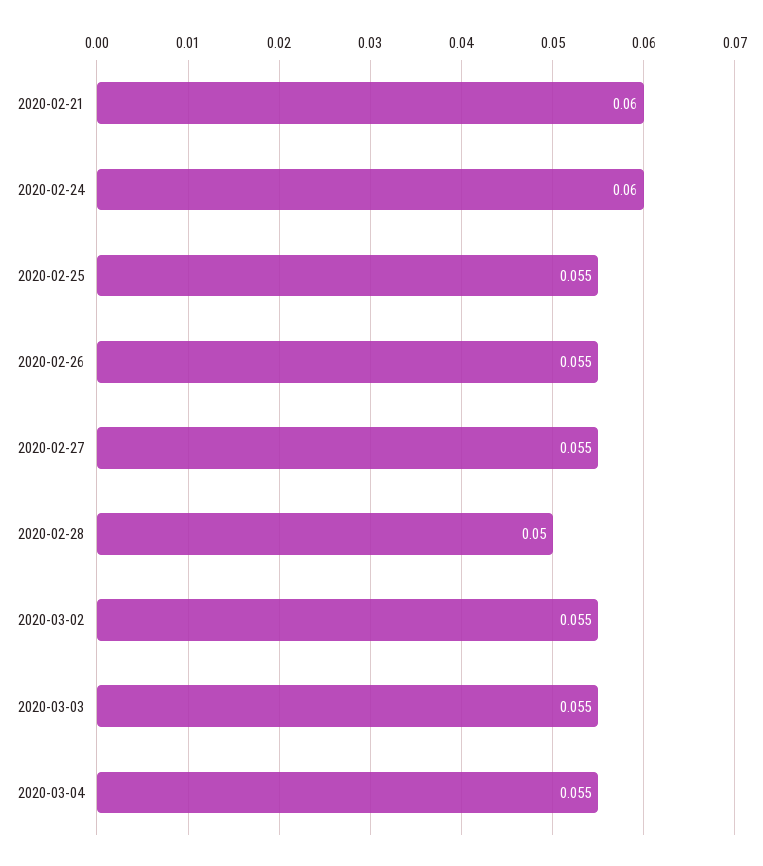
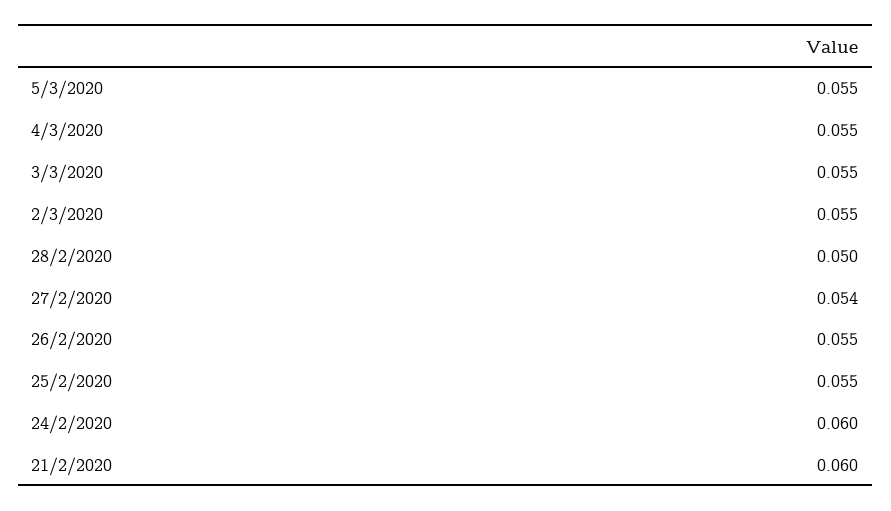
2020-02-27: 0.055 -> 0.054
5/3/2020: none -> 0.055

